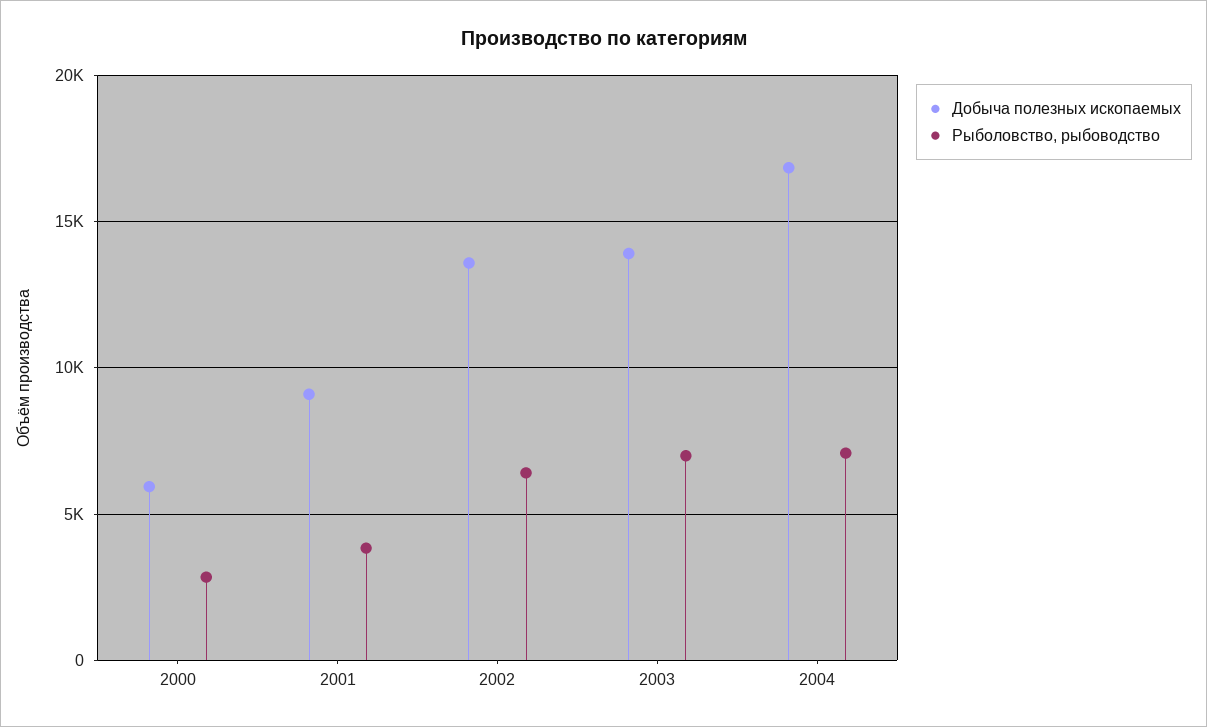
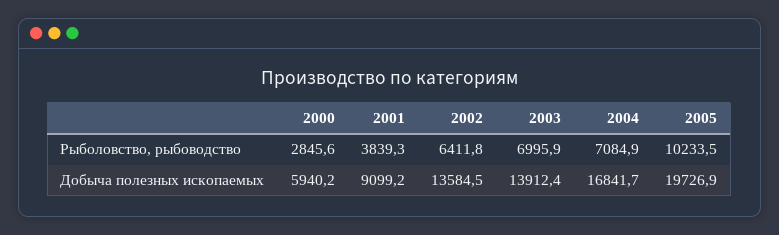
Рыболовство, рыбоводство, 2005: none -> 10233.5
Добыча полезных ископаемых, 2005: none -> 19726.9

